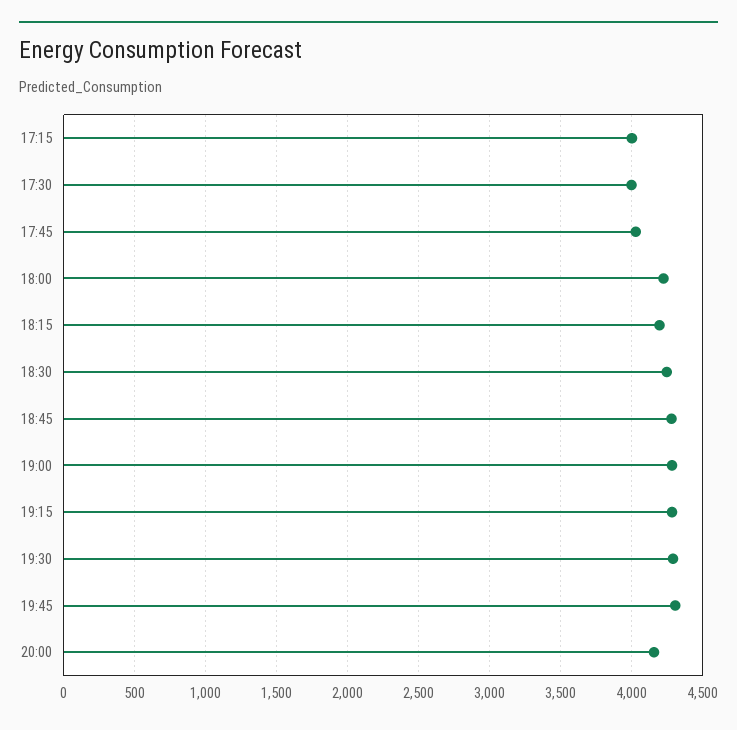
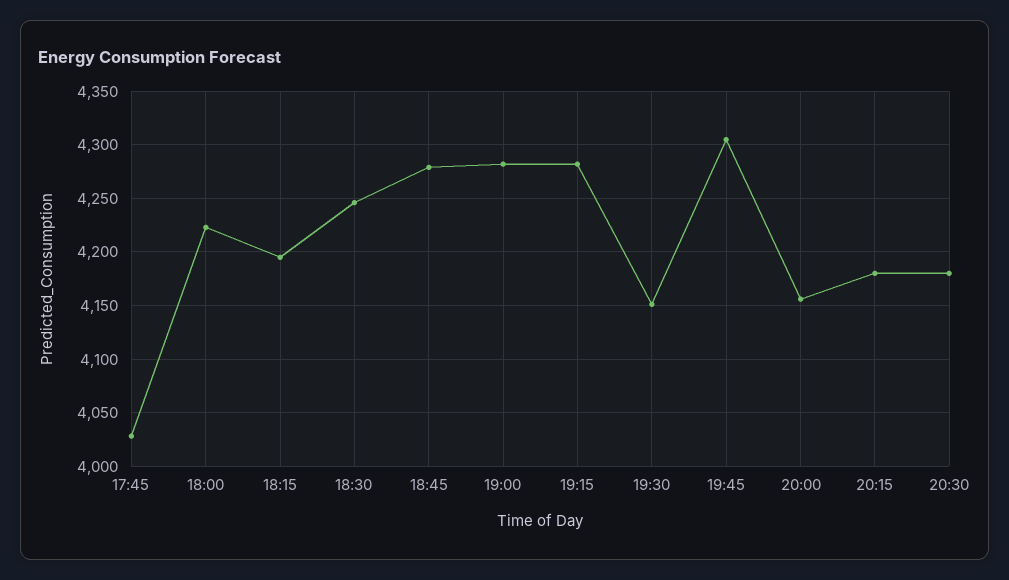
17:15: 4000 -> none
17:30: 4000 -> none
19:30: 4300 -> 4150
20:15: none -> 4180
20:30: none -> 4180

